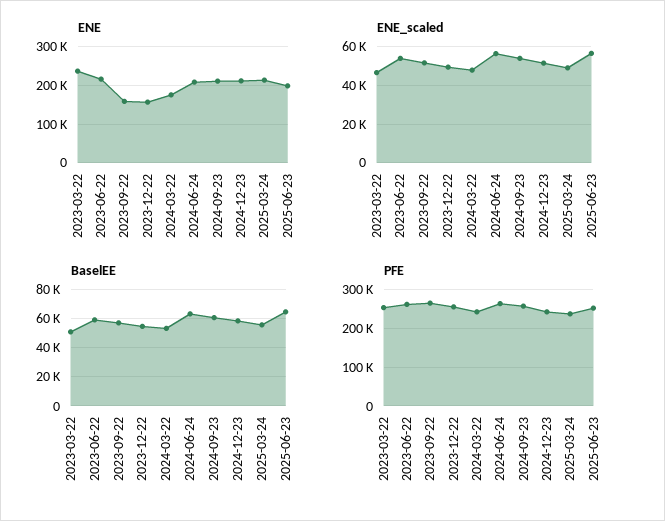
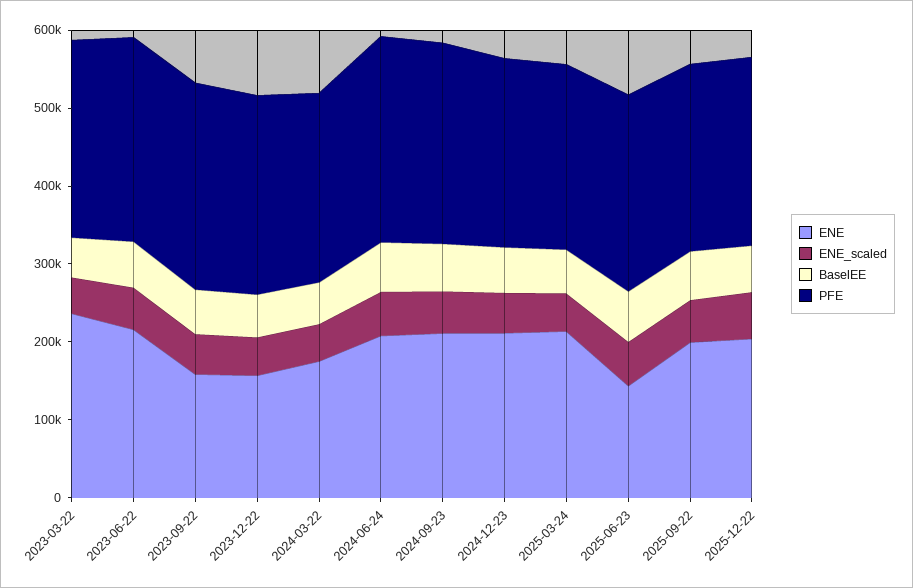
ENE, 2025-06-23: 200000 -> 140000
ENE, 2025-09-22: none -> 200000
ENE_scaled, 2025-09-22: none -> 60000
BaselEE, 2025-09-22: none -> 60000
PFE, 2025-09-22: none -> 240000
ENE, 2025-12-22: none -> 200000
ENE_scaled, 2025-12-22: none -> 60000
BaselEE, 2025-12-22: none -> 60000
PFE, 2025-12-22: none -> 240000

